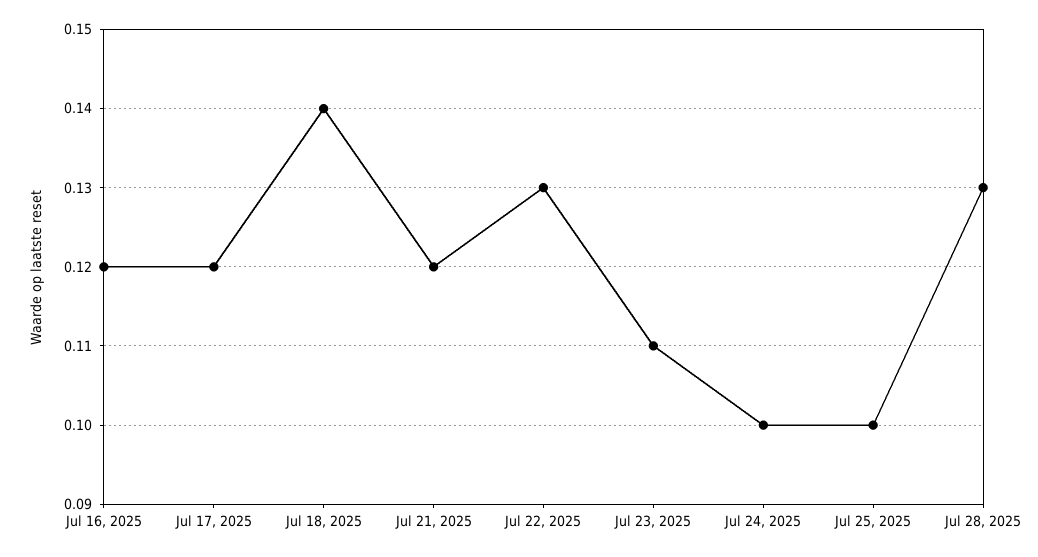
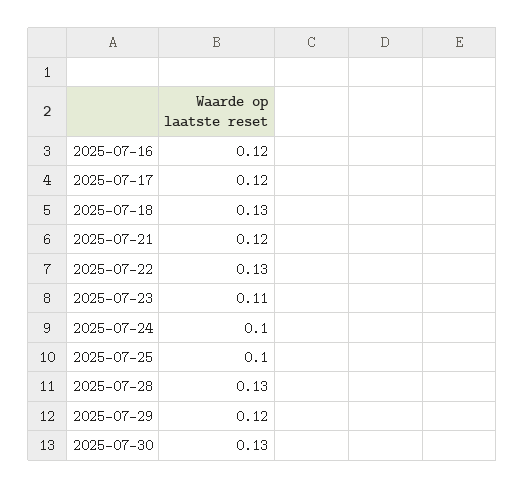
Jul 18, 2025: 0.14 -> 0.13
2025-07-29: none -> 0.12
2025-07-30: none -> 0.13

